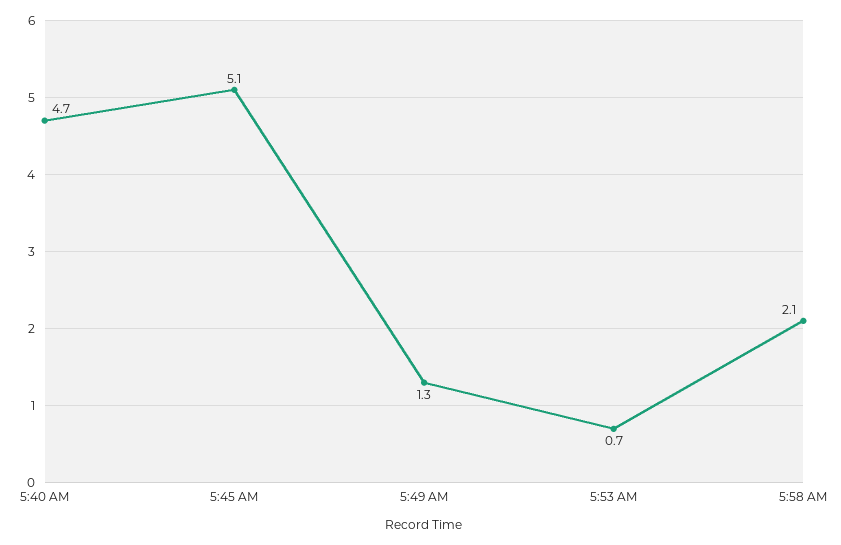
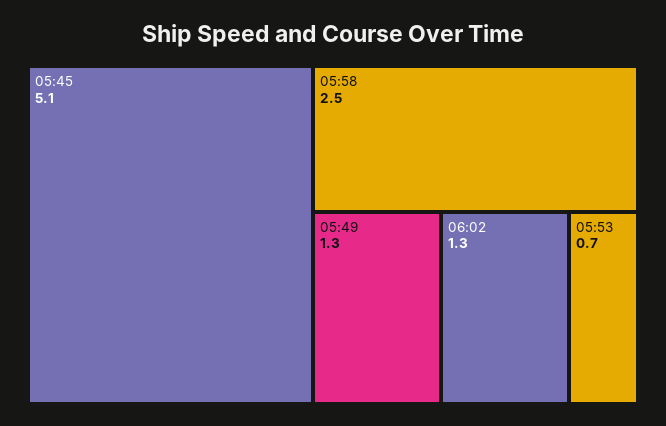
5:40 AM: 4.7 -> none
5:58 AM: 2.1 -> 2.5
06:02: none -> 1.3

